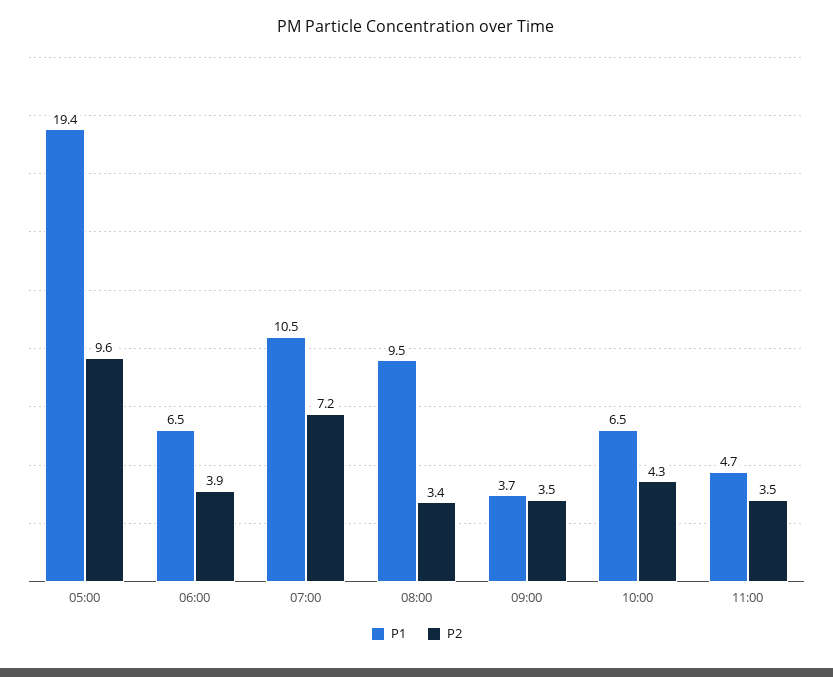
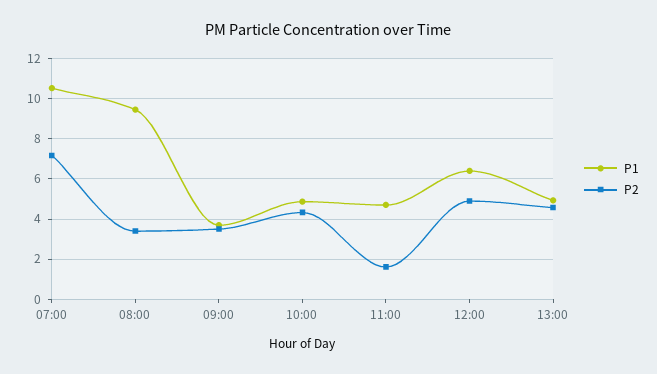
P1, 05:00: 19.4 -> none
P2, 05:00: 9.6 -> none
P1, 06:00: 6.5 -> none
P2, 06:00: 3.9 -> none
P1, 10:00: 6.5 -> 5
P2, 11:00: 3.5 -> 1.5
P1, 12:00: none -> 6.5
P2, 12:00: none -> 5
P1, 13:00: none -> 5
P2, 13:00: none -> 4.5

